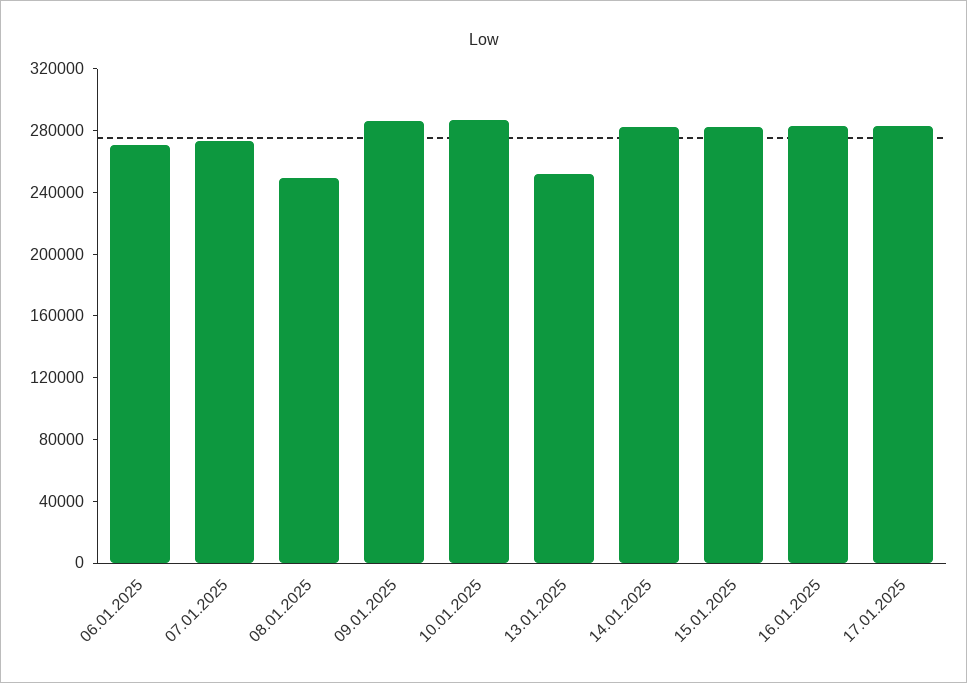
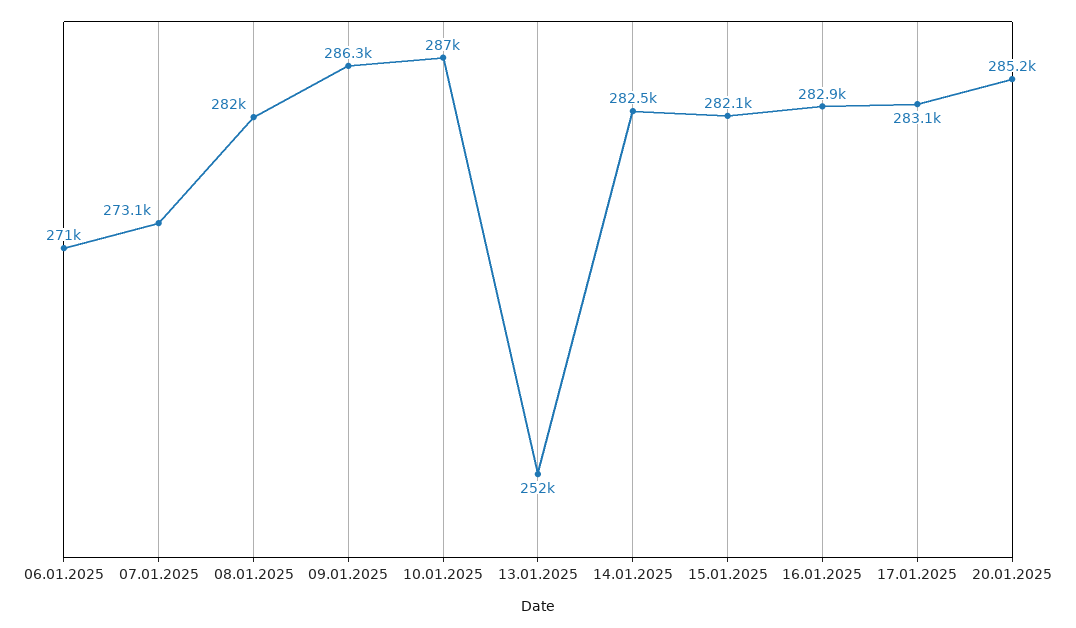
08.01.2025: 250000 -> 282000
20.01.2025: none -> 285200

